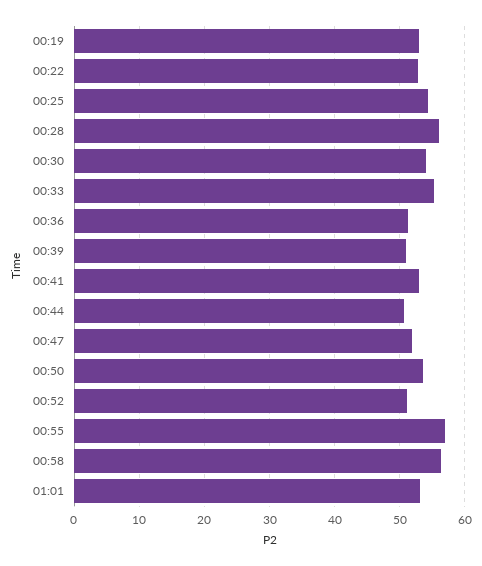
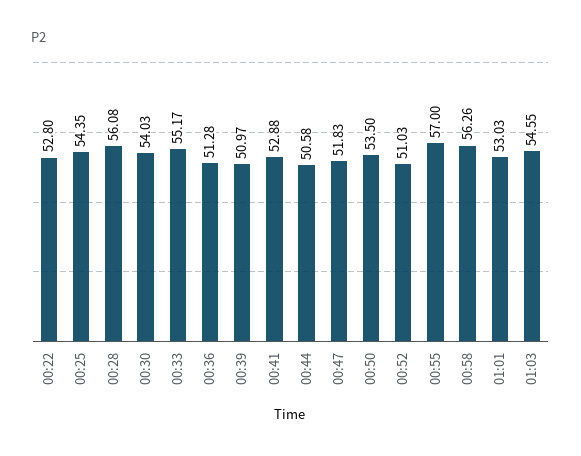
00:19: 53 -> none
01:03: none -> 54.55

